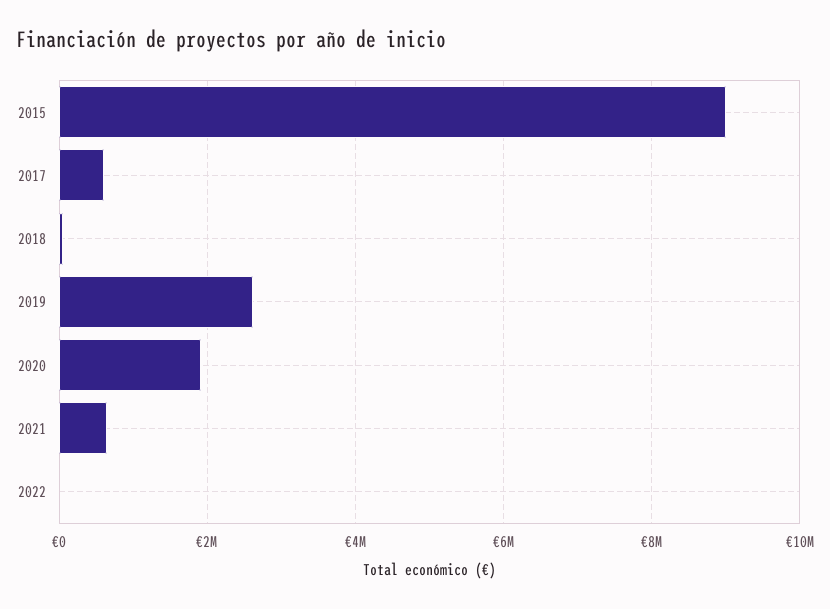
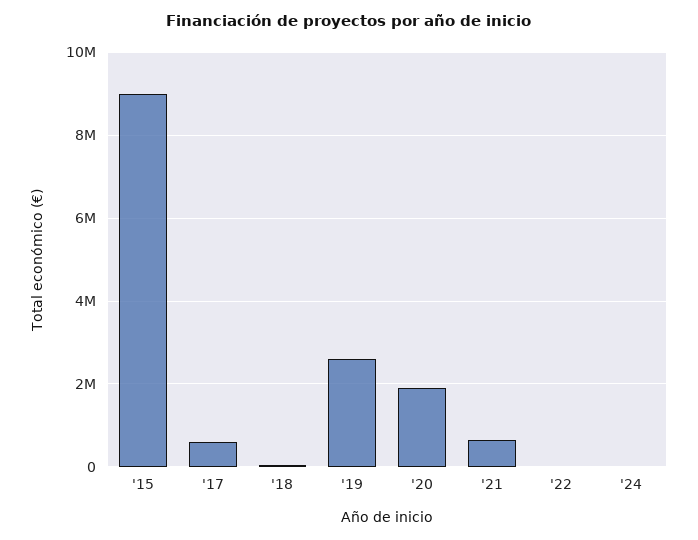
'24: none -> 0

